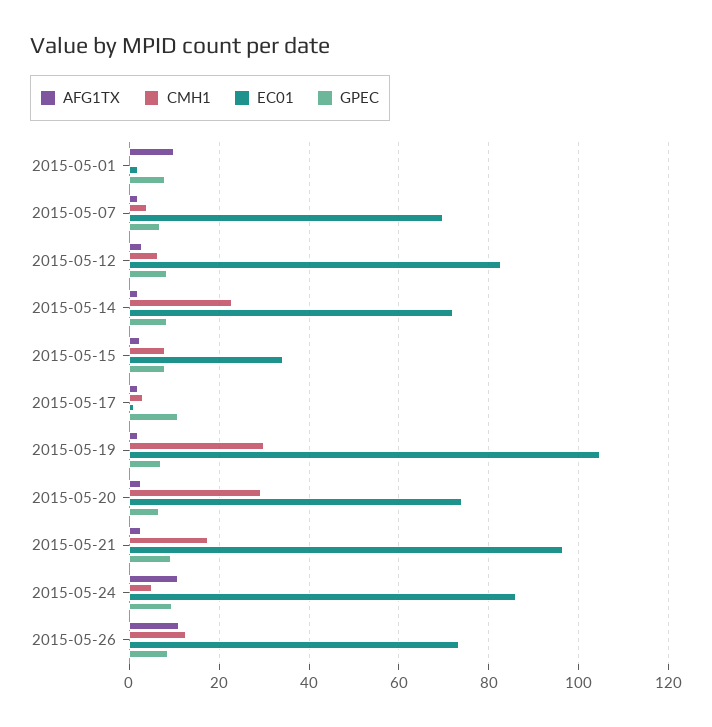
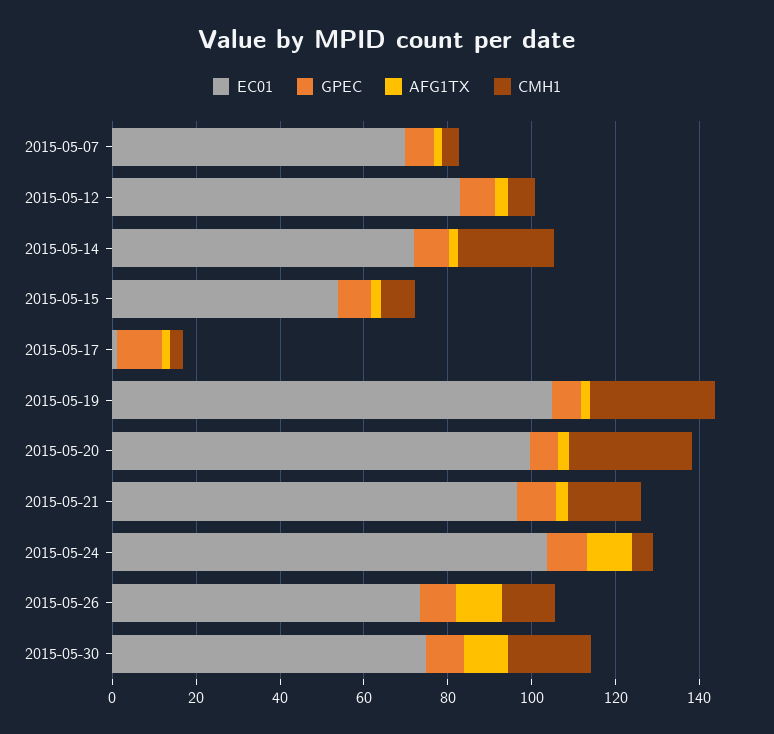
AFG1TX, 2015-05-01: 10 -> none
CMH1, 2015-05-01: 0 -> none
EC01, 2015-05-01: 2 -> none
GPEC, 2015-05-01: 8 -> none
EC01, 2015-05-15: 34 -> 55
EC01, 2015-05-20: 74 -> 100
EC01, 2015-05-24: 86 -> 105
EC01, 2015-05-30: none -> 75
GPEC, 2015-05-30: none -> 10
AFG1TX, 2015-05-30: none -> 10
CMH1, 2015-05-30: none -> 20

